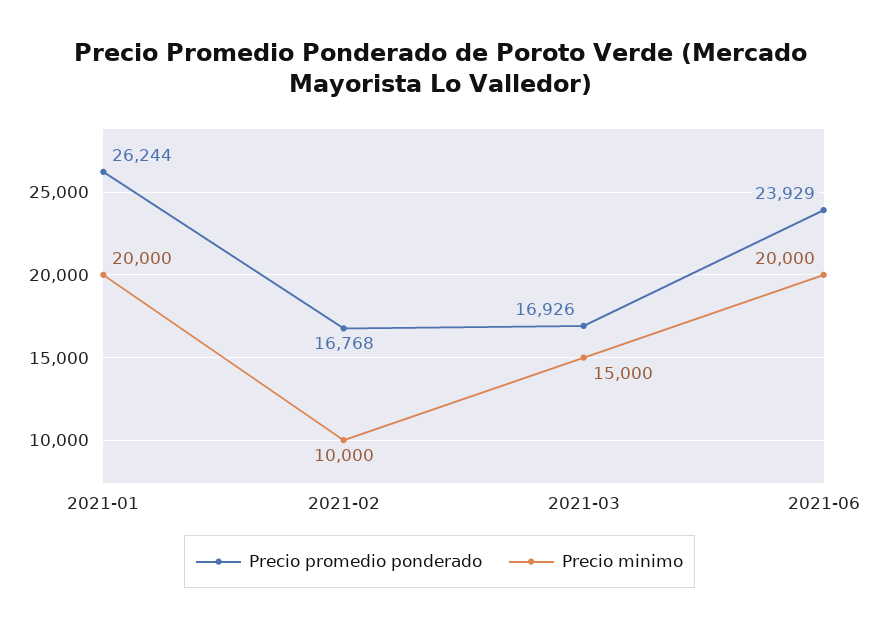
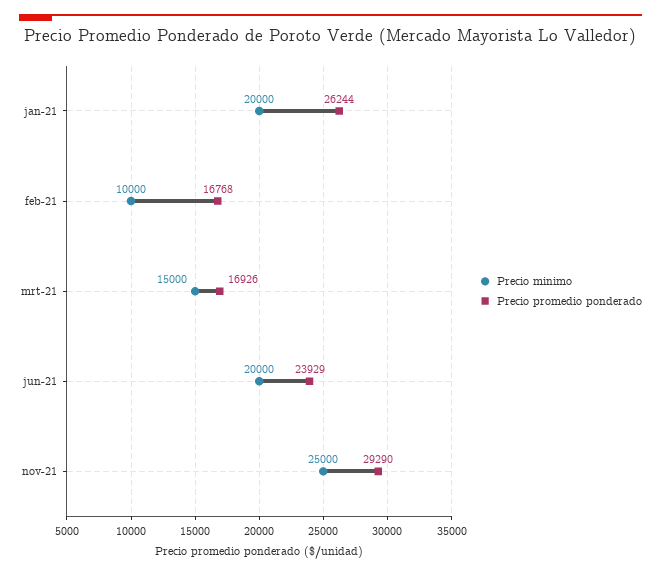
Precio minimo, nov-21: none -> 25000
Precio promedio ponderado, nov-21: none -> 29290

